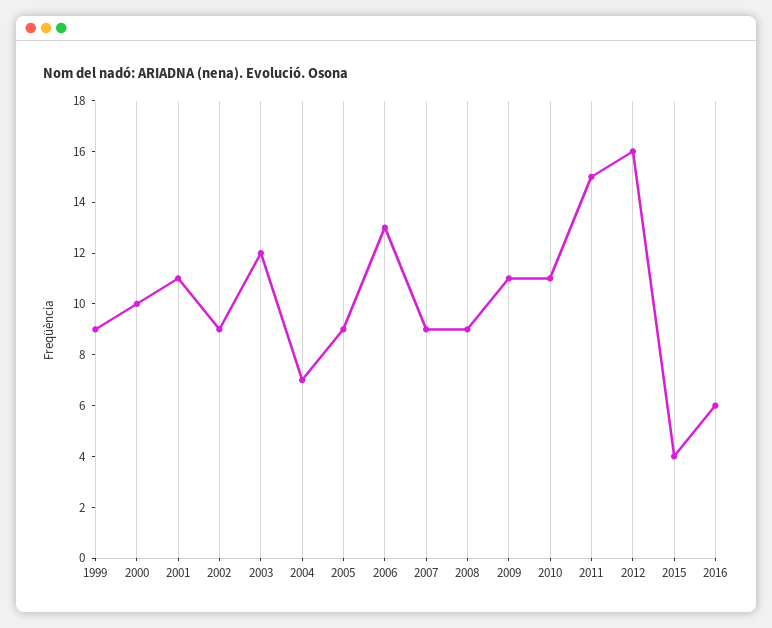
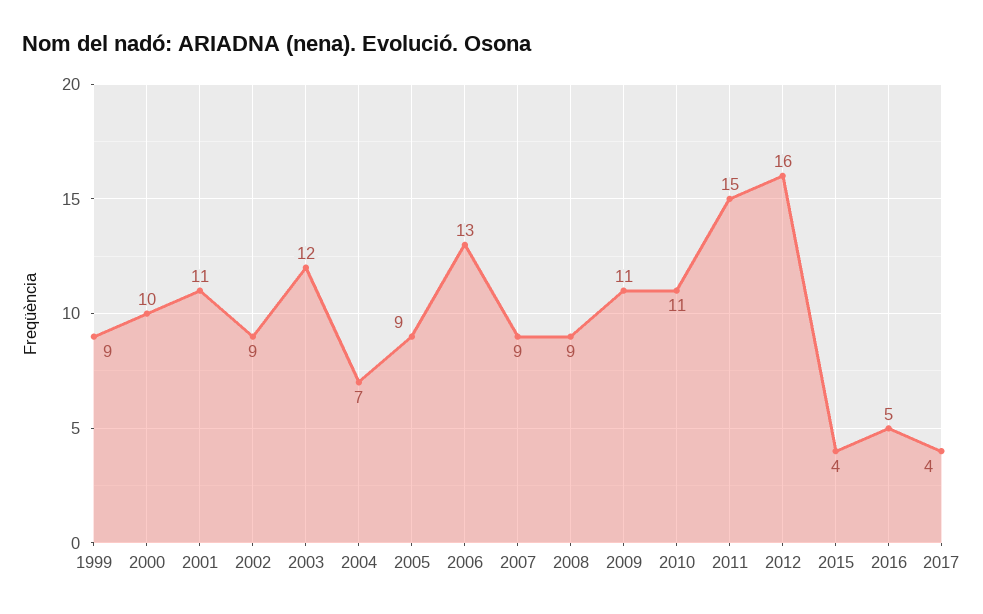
2016: 6 -> 5
2017: none -> 4

